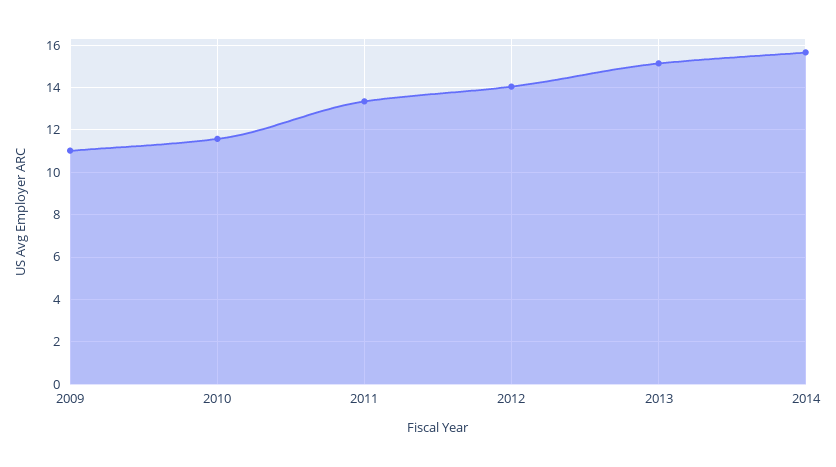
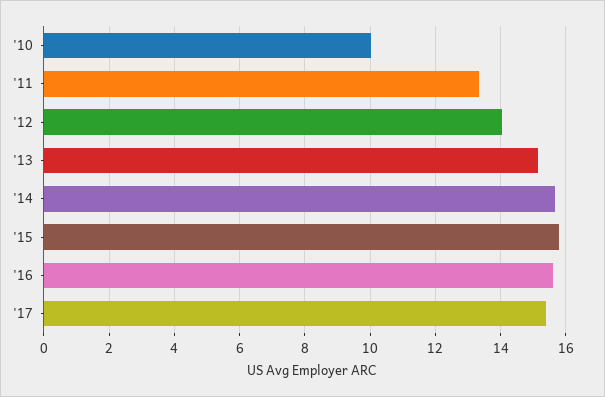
2009: 11 -> none
2010: 11.5 -> 10
'15: none -> 15.8
'16: none -> 15.6
'17: none -> 15.4

